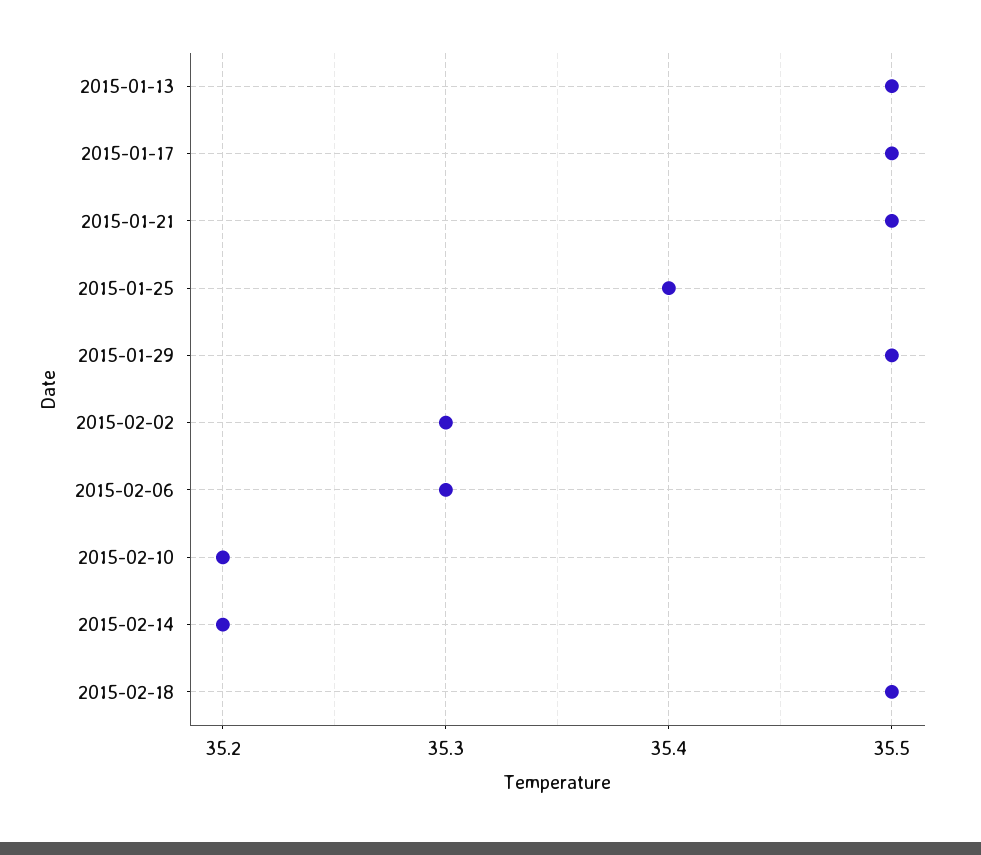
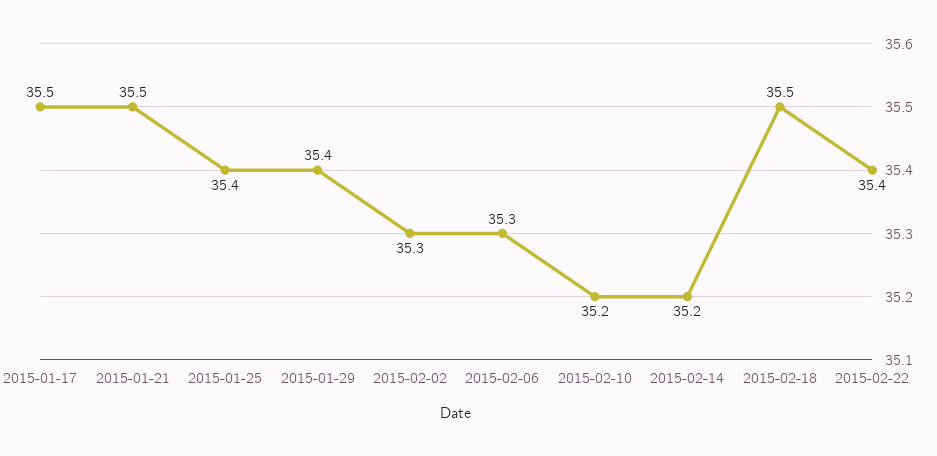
2015-01-13: 35.5 -> none
2015-01-29: 35.5 -> 35.4
2015-02-22: none -> 35.4

